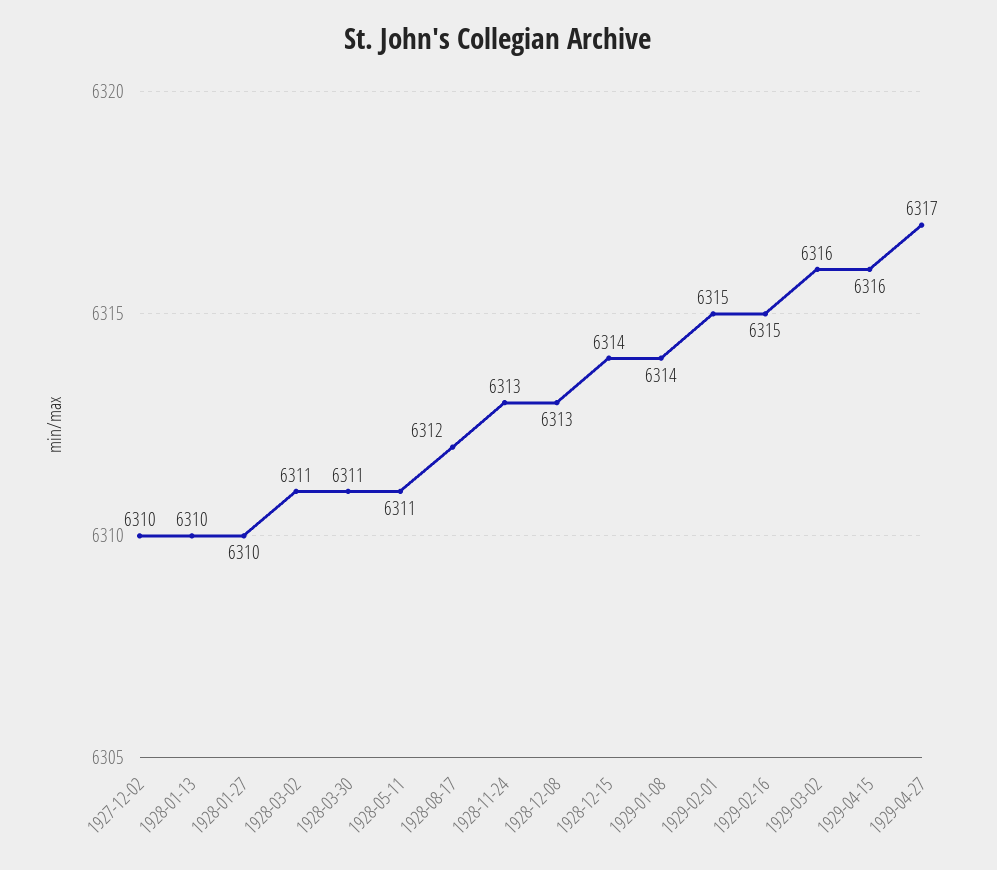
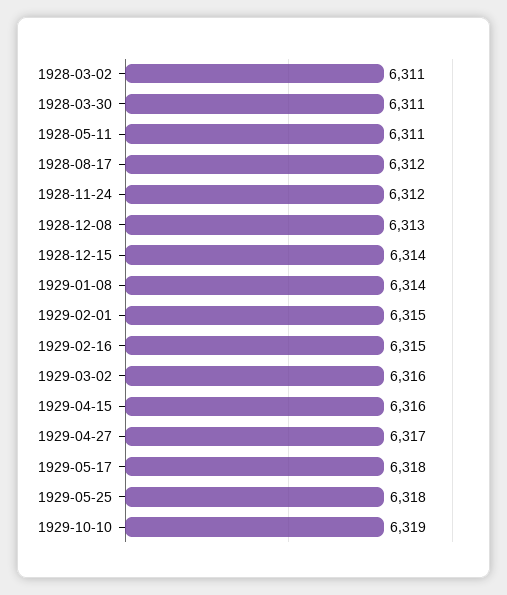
1927-12-02: 6310 -> none
1928-01-13: 6310 -> none
1928-01-27: 6310 -> none
1928-11-24: 6313 -> 6312
1929-05-17: none -> 6318
1929-05-25: none -> 6318
1929-10-10: none -> 6319

